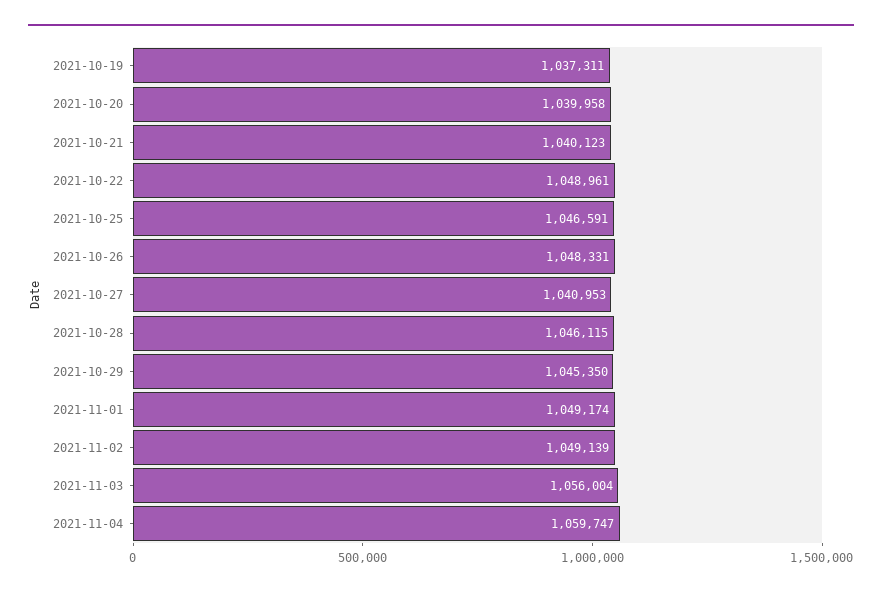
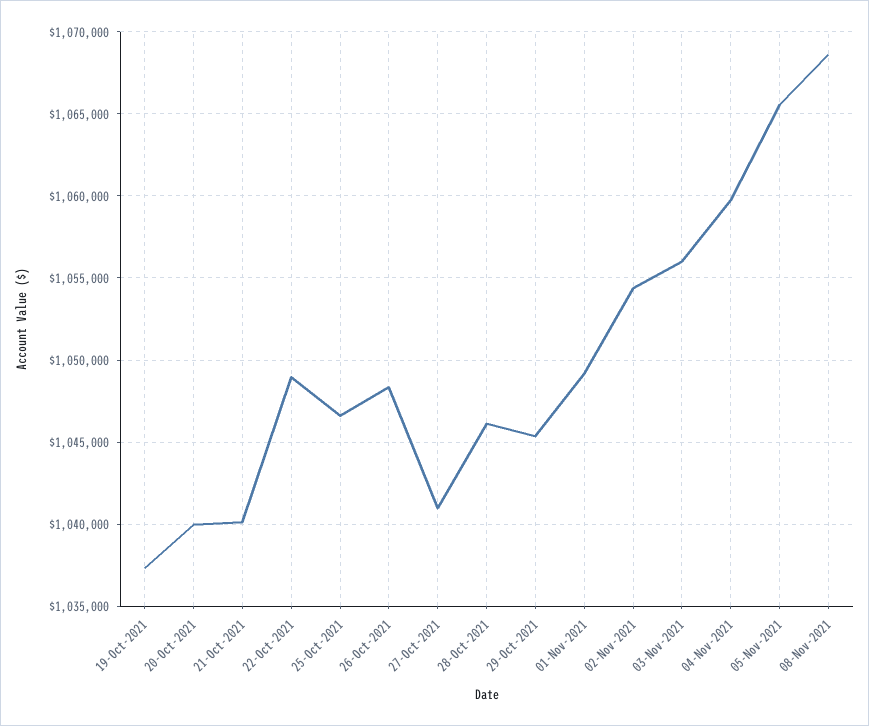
2021-11-02: 1049139 -> 1054500
05-Nov-2021: none -> 1065500
08-Nov-2021: none -> 1068500

